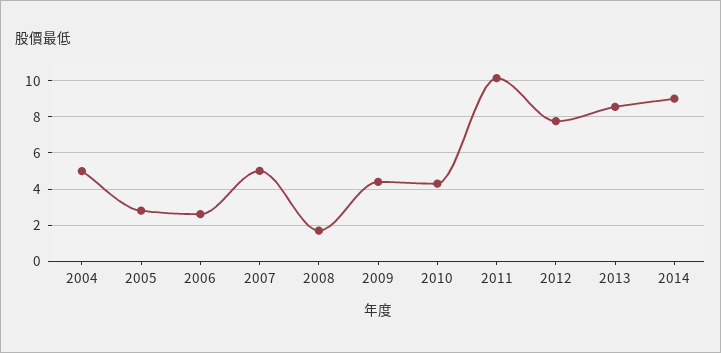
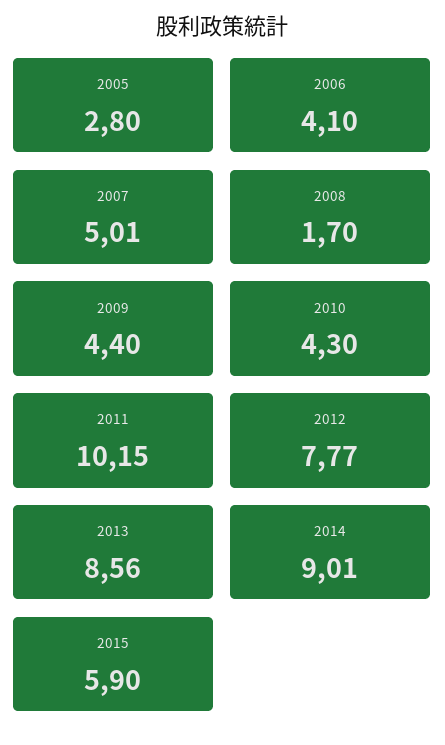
2004: 5 -> none
2006: 2.5 -> 4.1
2015: none -> 5.9

